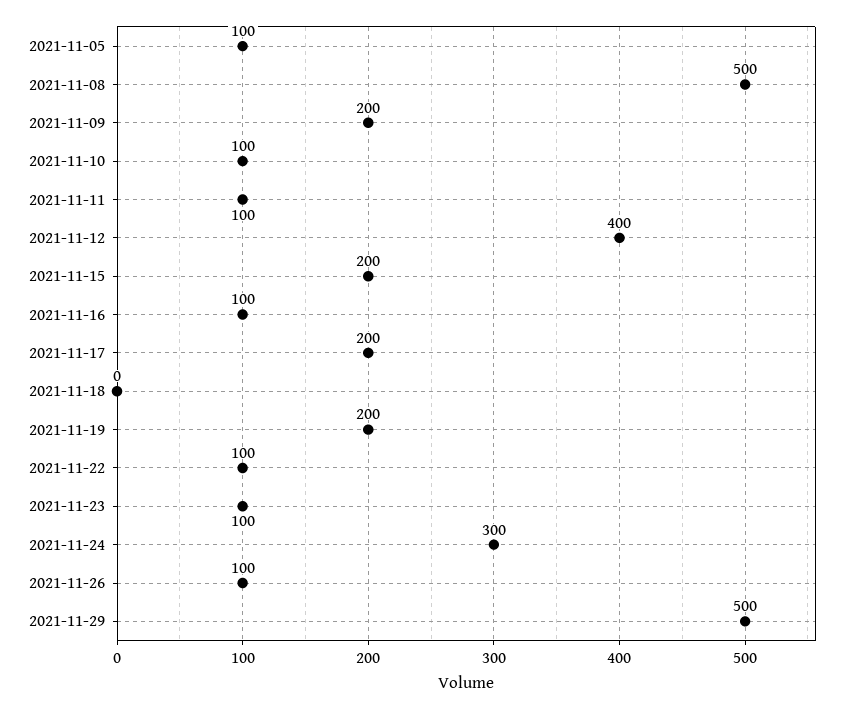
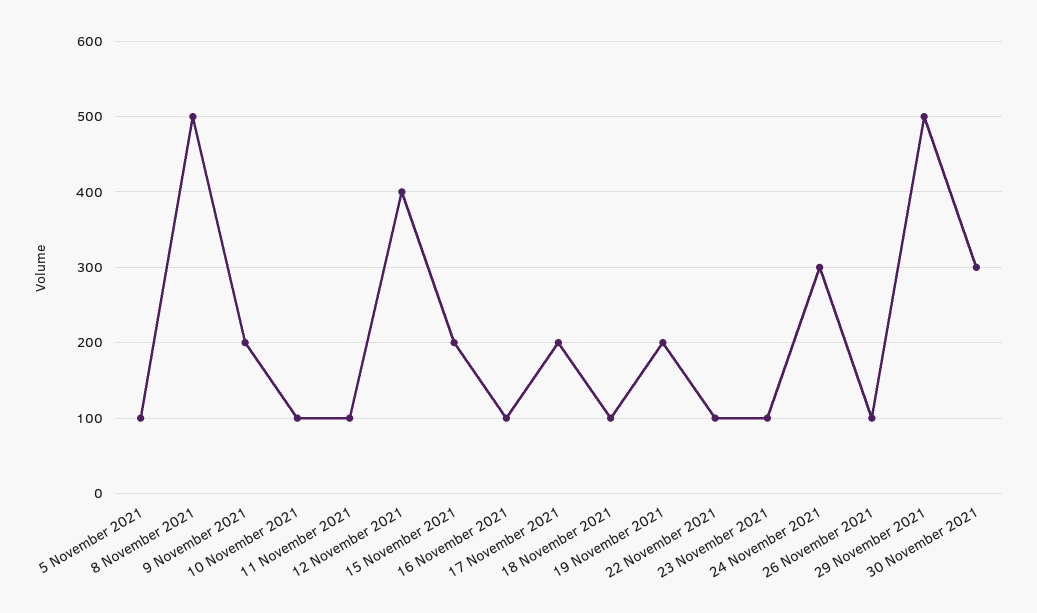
2021-11-18: 0 -> 100
30 November 2021: none -> 300

